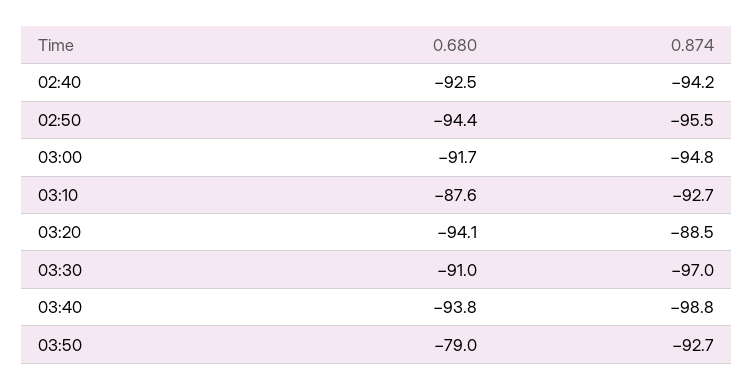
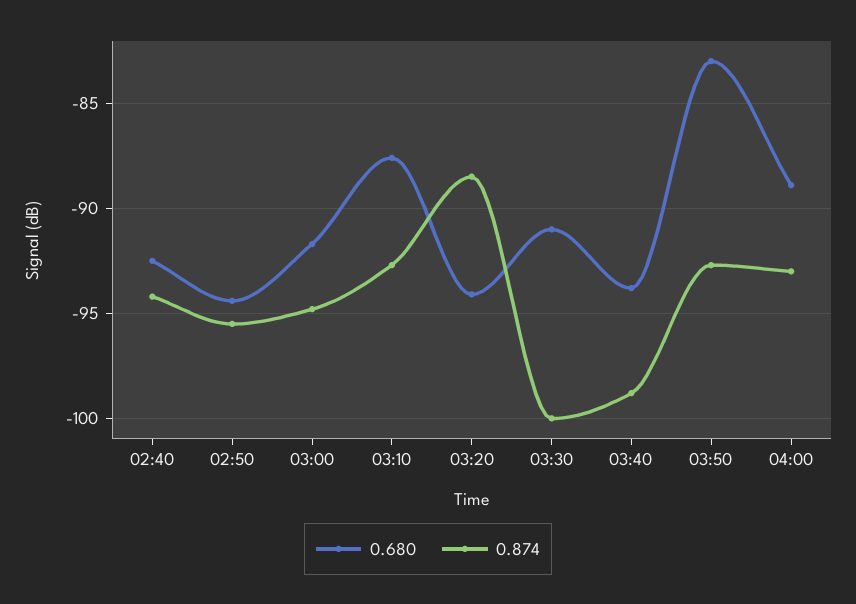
0.874, 03:30: -97 -> -100
0.680, 03:50: -79 -> -83
0.680, 04:00: none -> -89
0.874, 04:00: none -> -93

